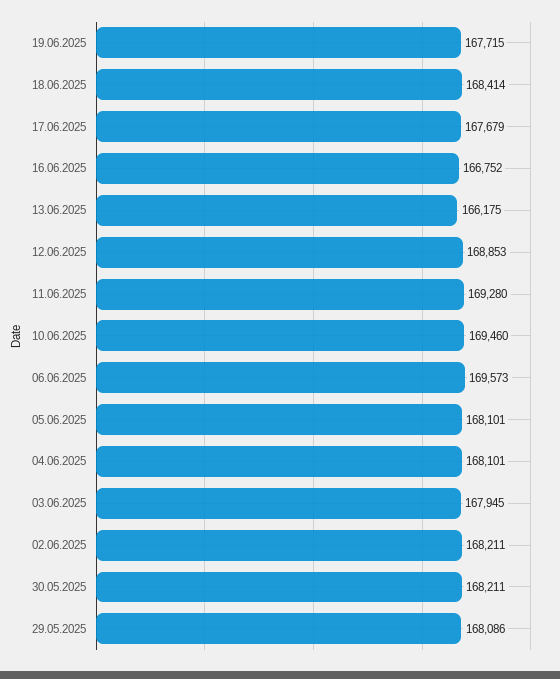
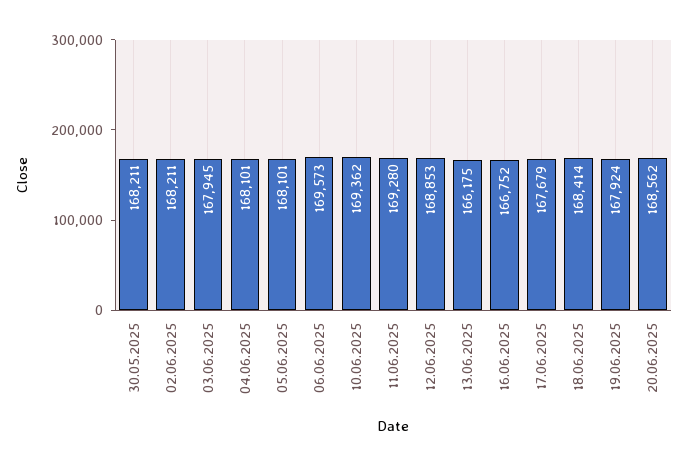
19.06.2025: 167715 -> 167924
10.06.2025: 169460 -> 169362
29.05.2025: 168086 -> none
20.06.2025: none -> 168562

